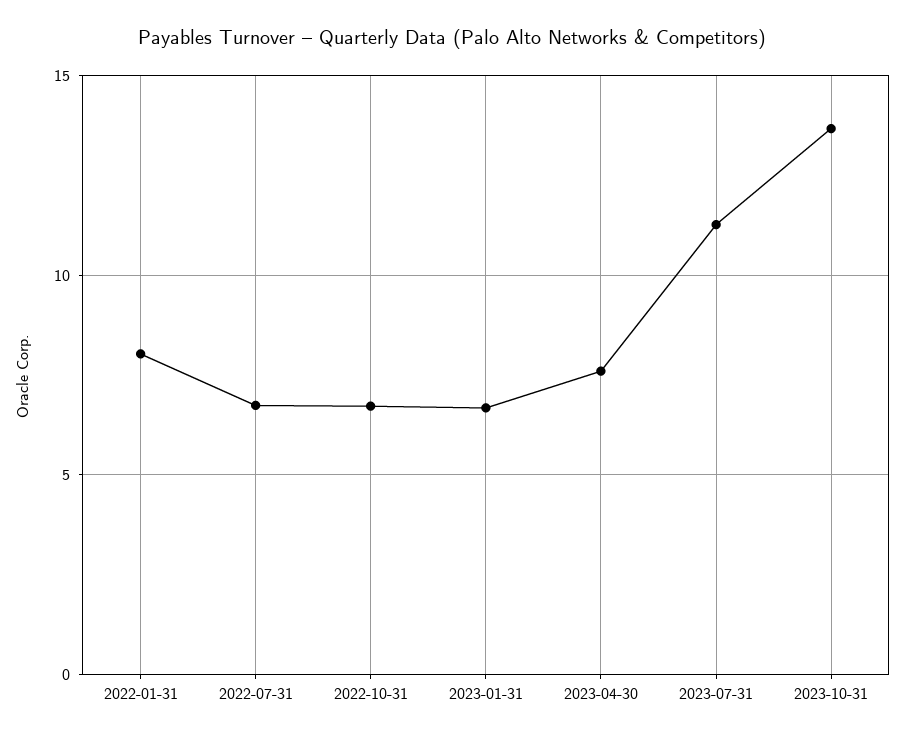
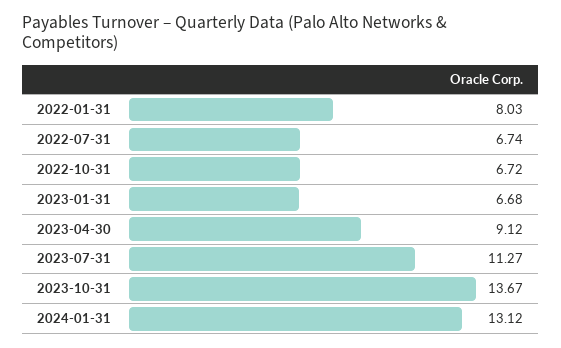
2023-04-30: 7.5 -> 9.12
2024-01-31: none -> 13.12

